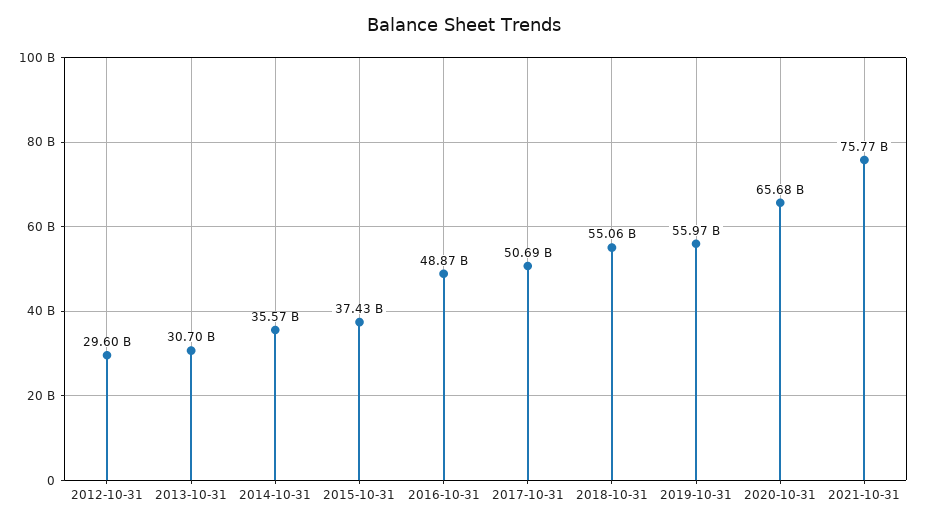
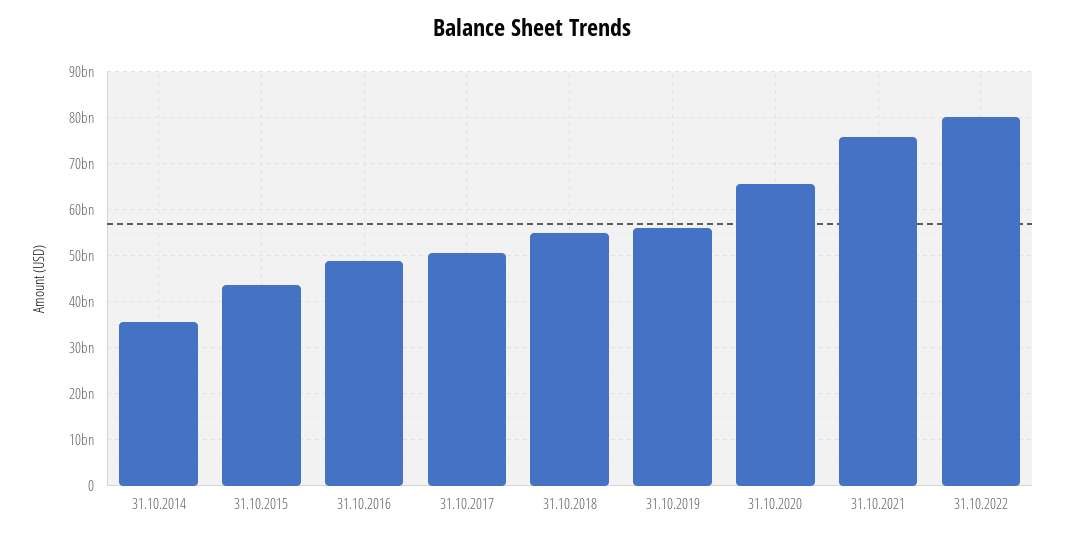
2012-10-31: 29600000000 -> none
2013-10-31: 30700000000 -> none
2015-10-31: 37430000000 -> 44000000000
31.10.2022: none -> 80000000000

